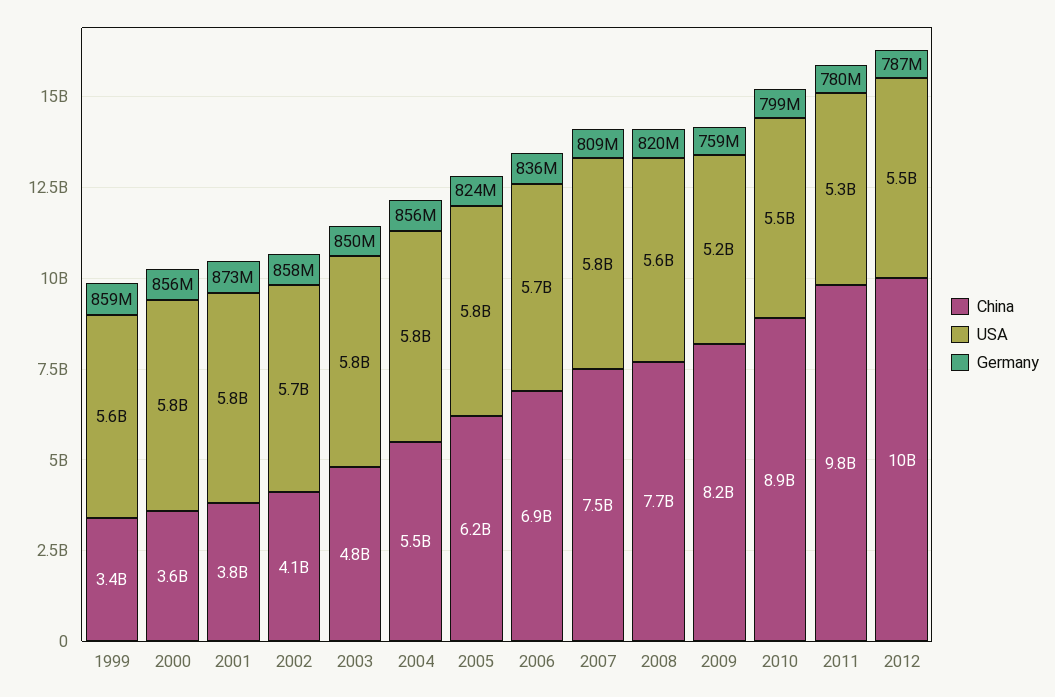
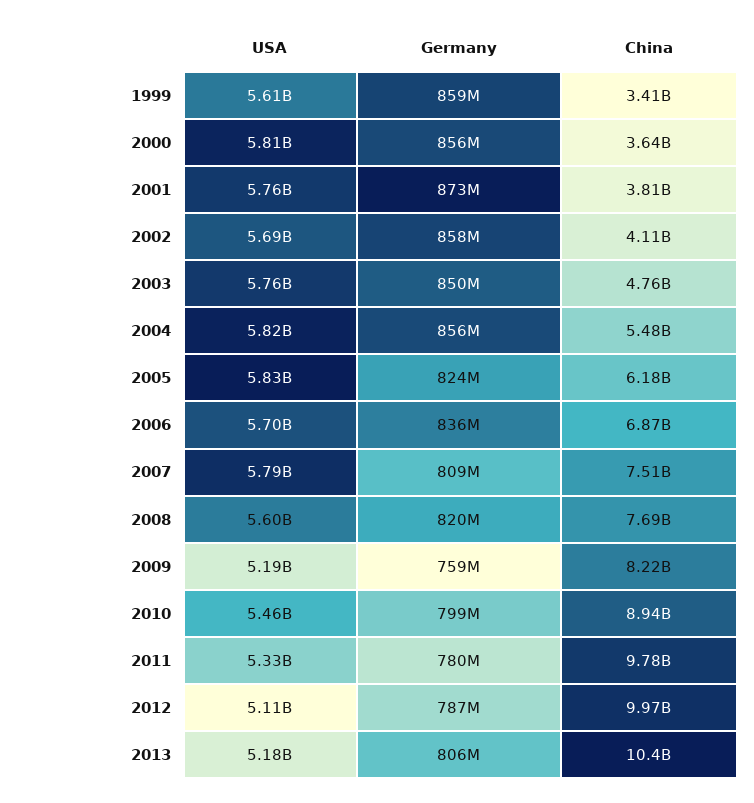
USA, 2012: 5500000000 -> 5110000000
USA, 2013: none -> 5180000000
Germany, 2013: none -> 806000000
China, 2013: none -> 10400000000

